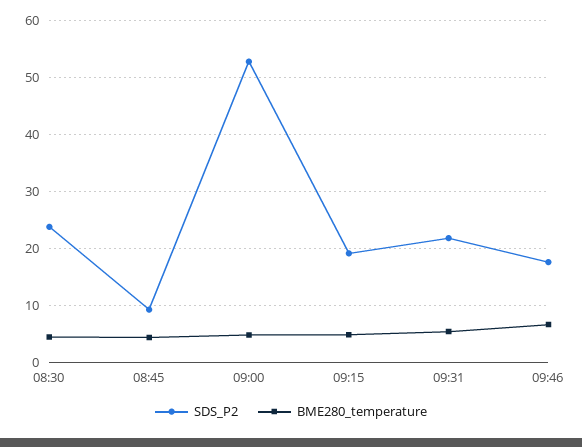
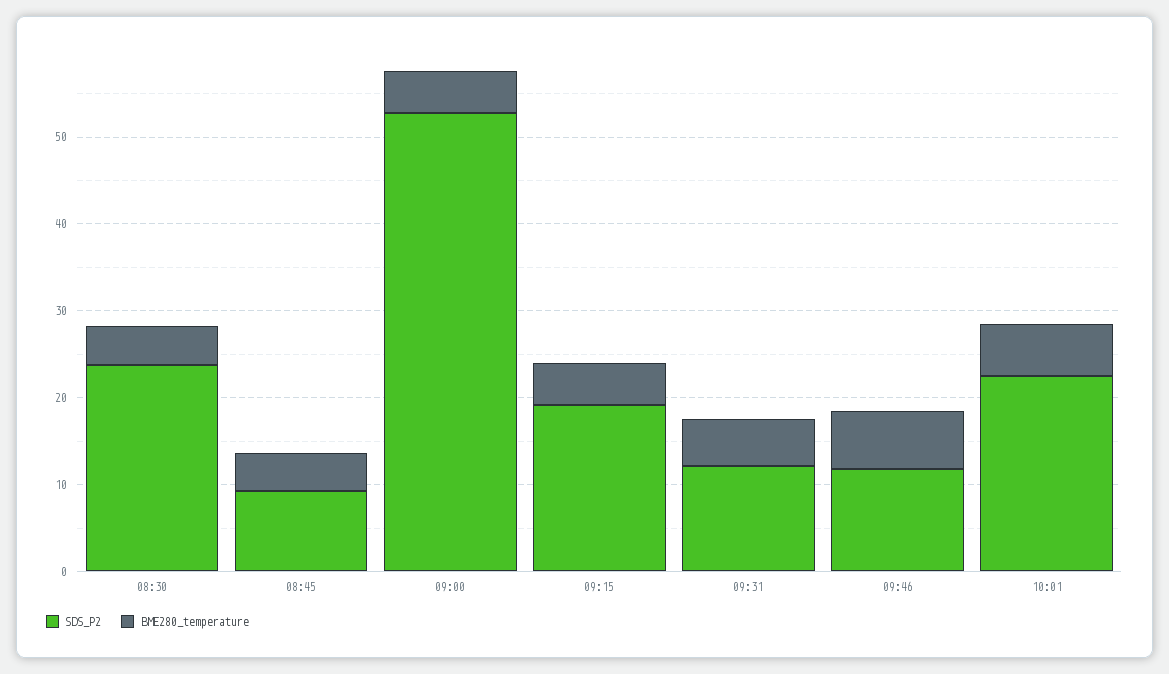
SDS_P2, 09:31: 22 -> 12
SDS_P2, 09:46: 18 -> 12
SDS_P2, 10:01: none -> 22
BME280_temperature, 10:01: none -> 6

